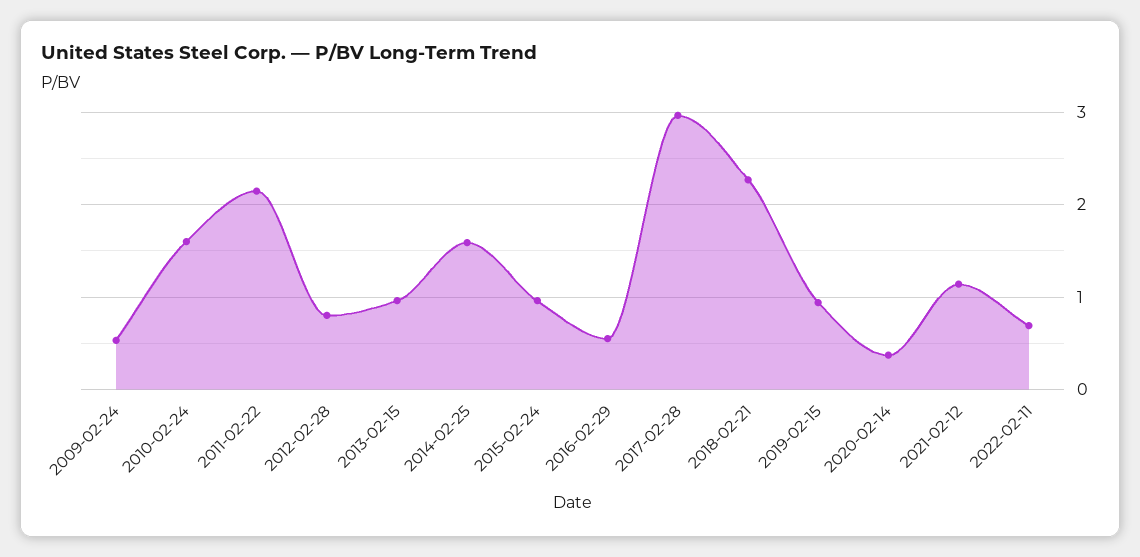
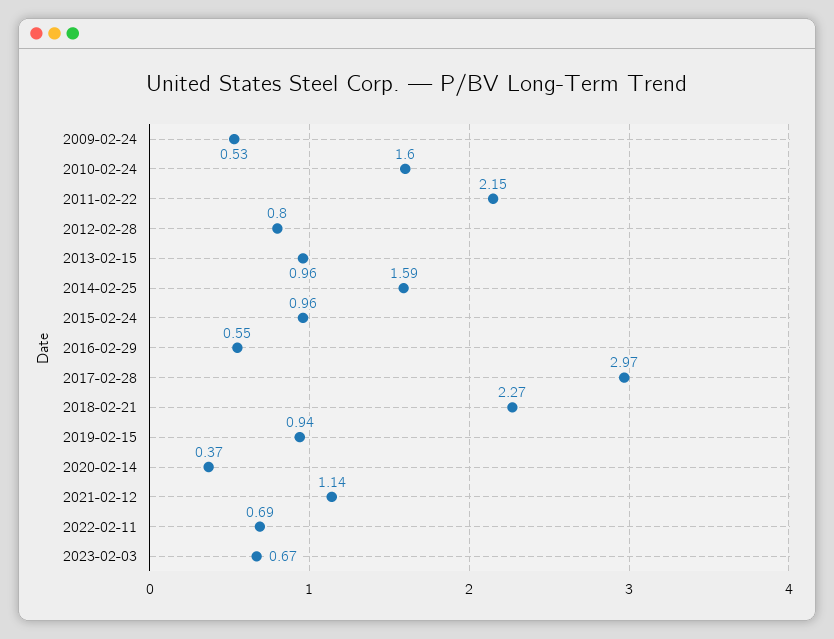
2023-02-03: none -> 0.67

